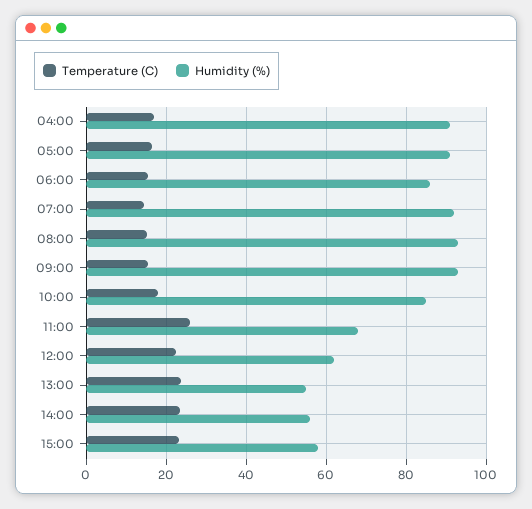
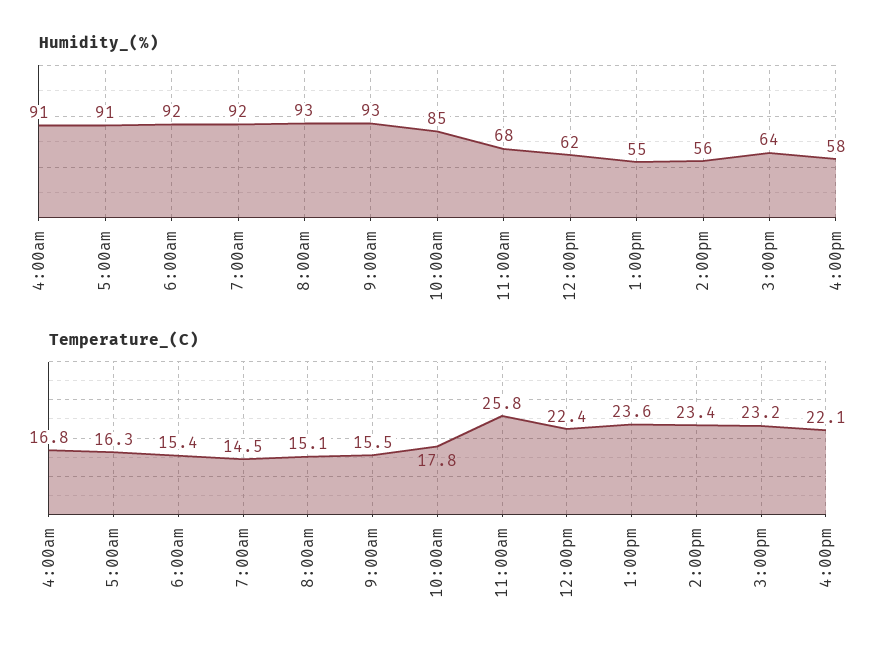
Humidity (%), 06:00: 86 -> 92
Humidity (%), 15:00: 58 -> 64
Humidity (%), 4:00pm: none -> 58
Temperature (C), 4:00pm: none -> 22.1

